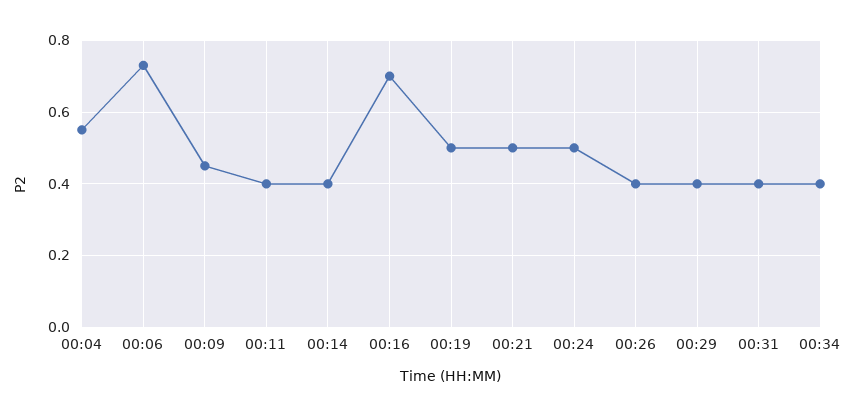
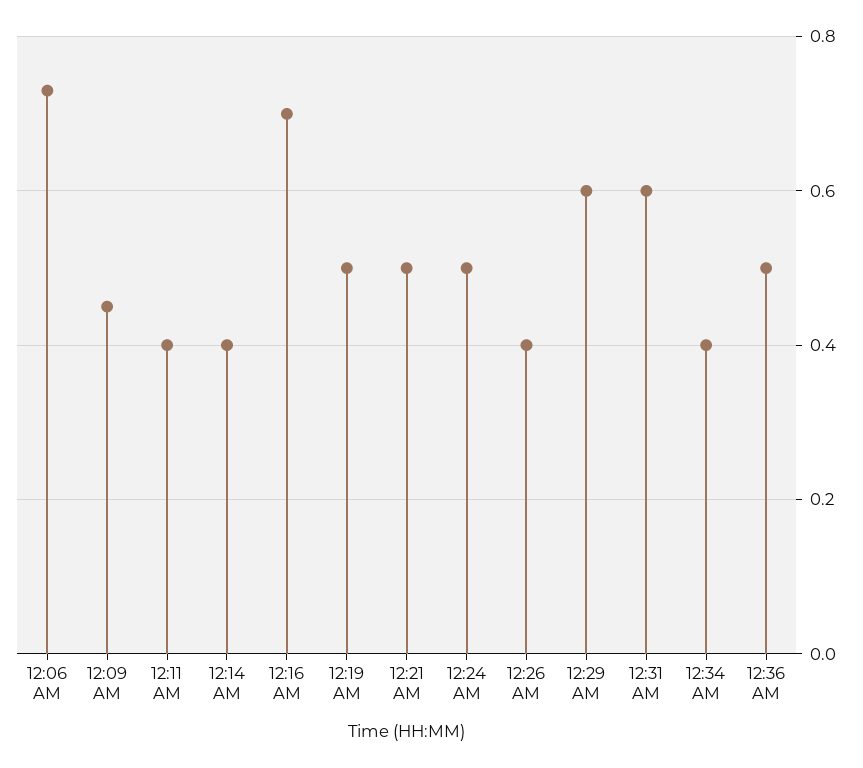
00:04: 0.55 -> none
00:29: 0.4 -> 0.6
00:31: 0.4 -> 0.6
12:36 AM: none -> 0.5

